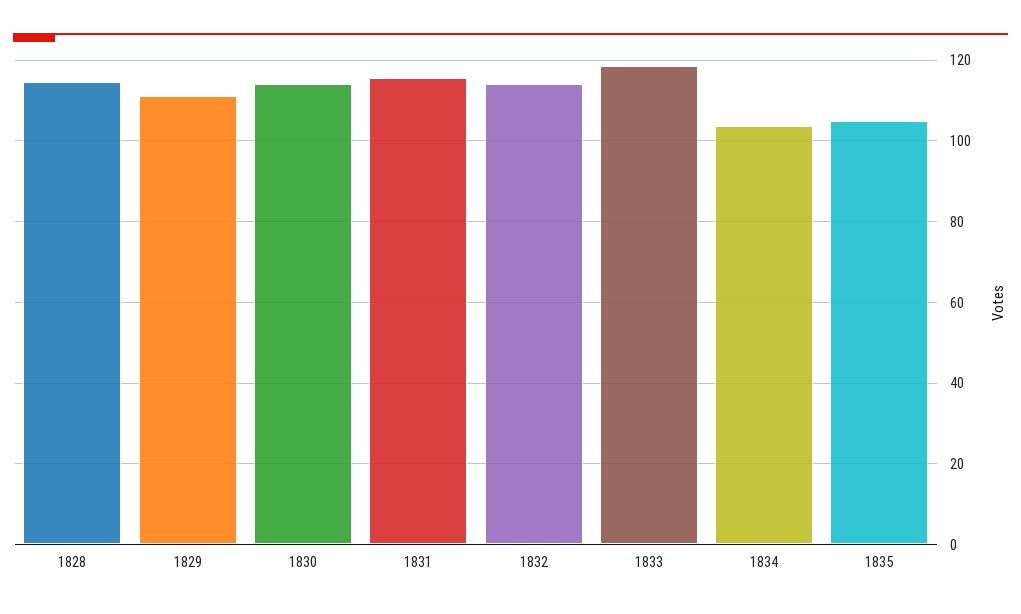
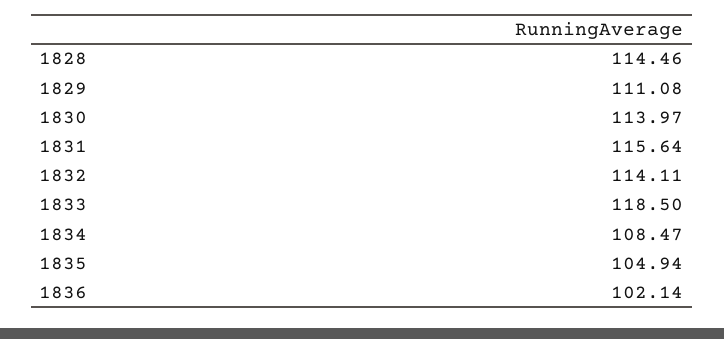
1834: 104 -> 108.47
1836: none -> 102.14

